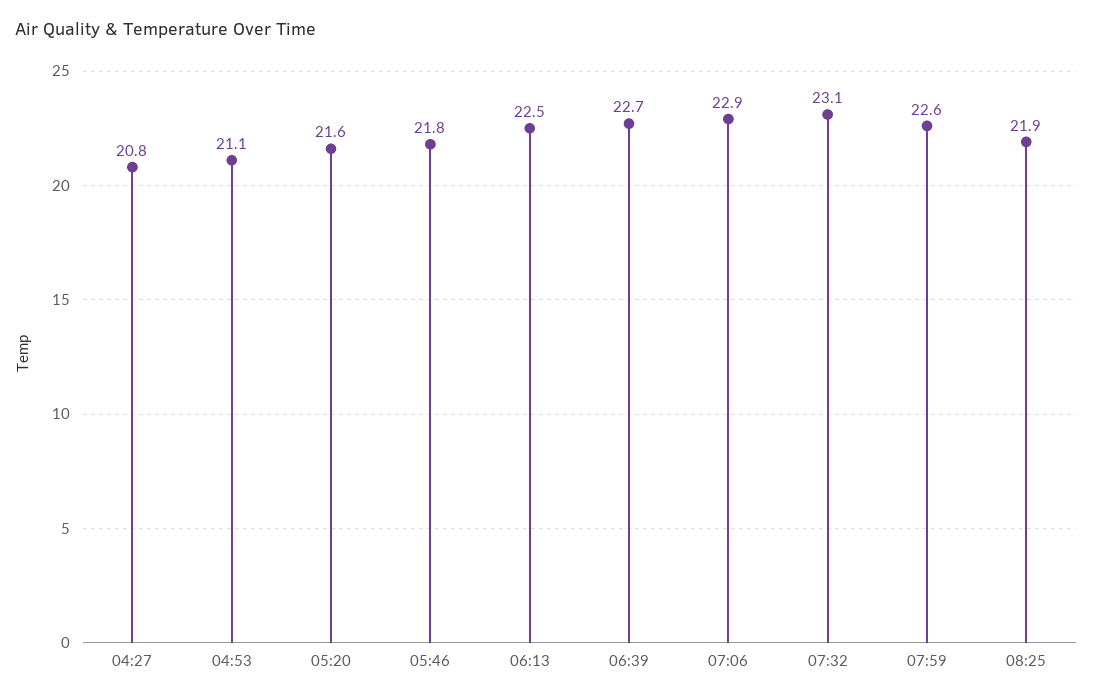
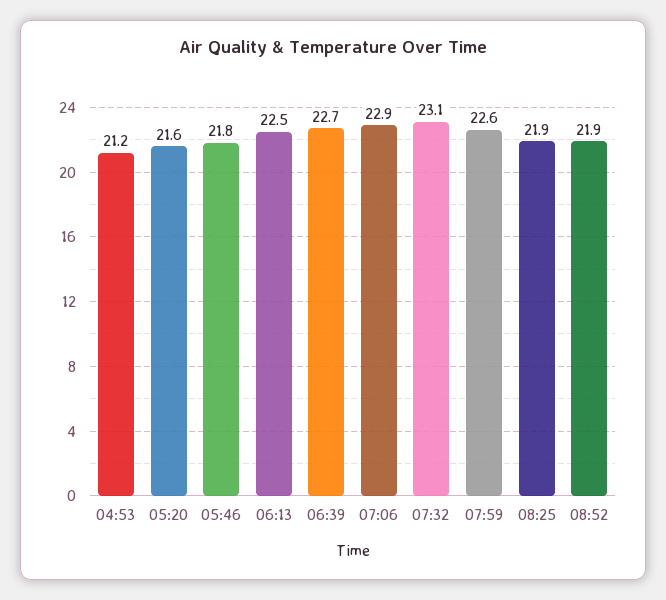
04:27: 20.8 -> none
04:53: 21.1 -> 21.2
08:52: none -> 21.9

